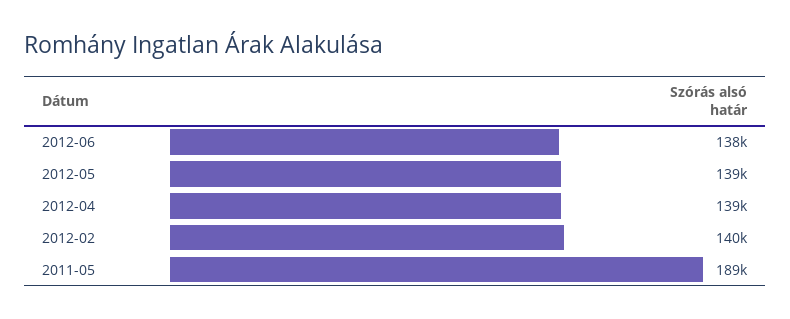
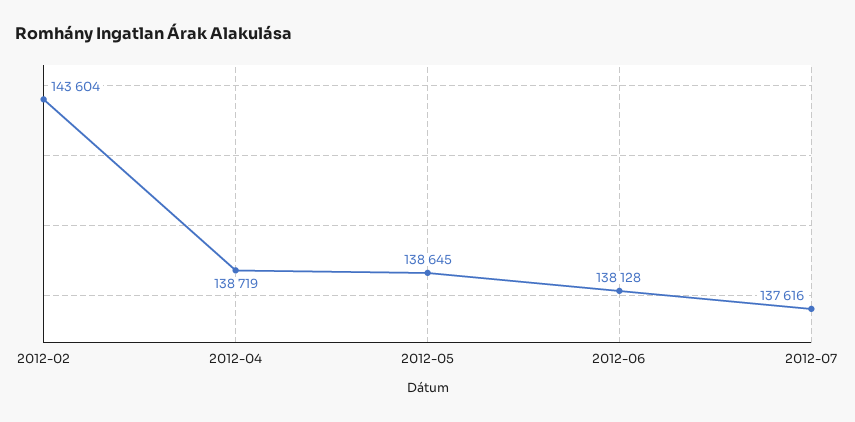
2012-02: 140000 -> 143604
2011-05: 189000 -> none
2012-07: none -> 137616

